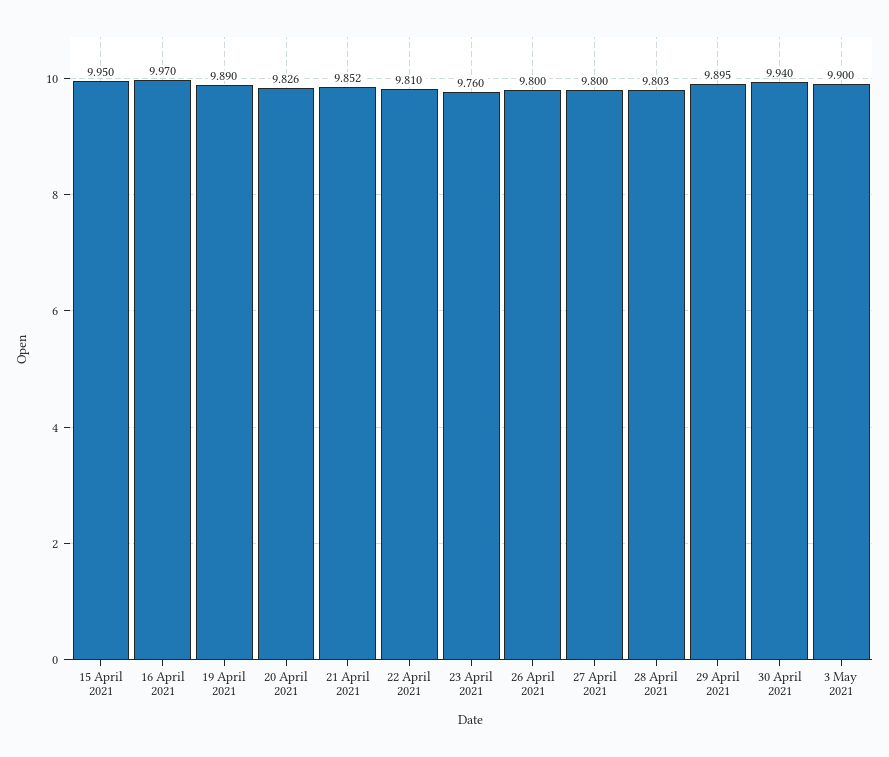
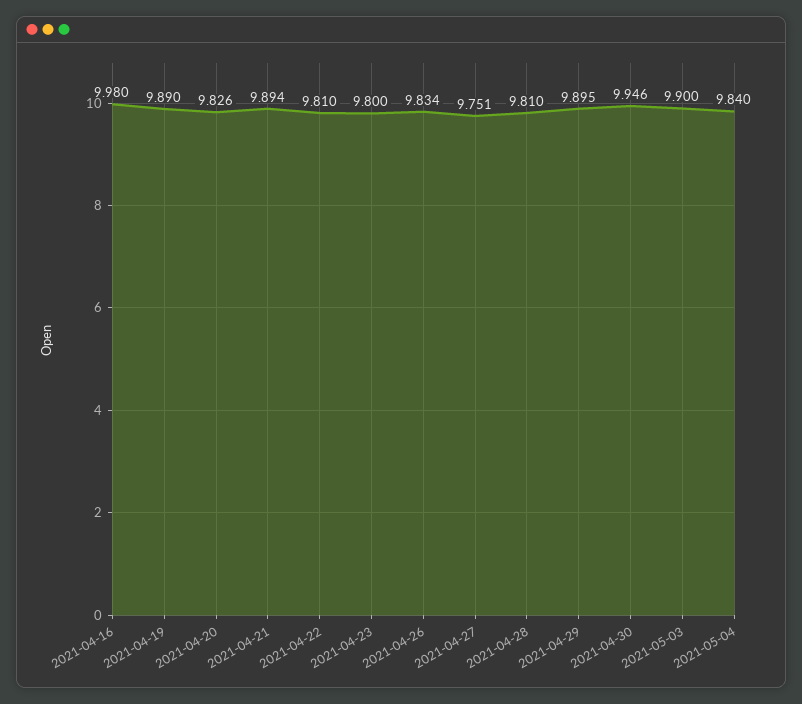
15 April 2021: 9.95 -> none
16 April 2021: 9.97 -> 9.98
21 April 2021: 9.852 -> 9.894
23 April 2021: 9.76 -> 9.8
26 April 2021: 9.8 -> 9.834
27 April 2021: 9.8 -> 9.751
28 April 2021: 9.803 -> 9.81
30 April 2021: 9.94 -> 9.946
2021-05-04: none -> 9.84

